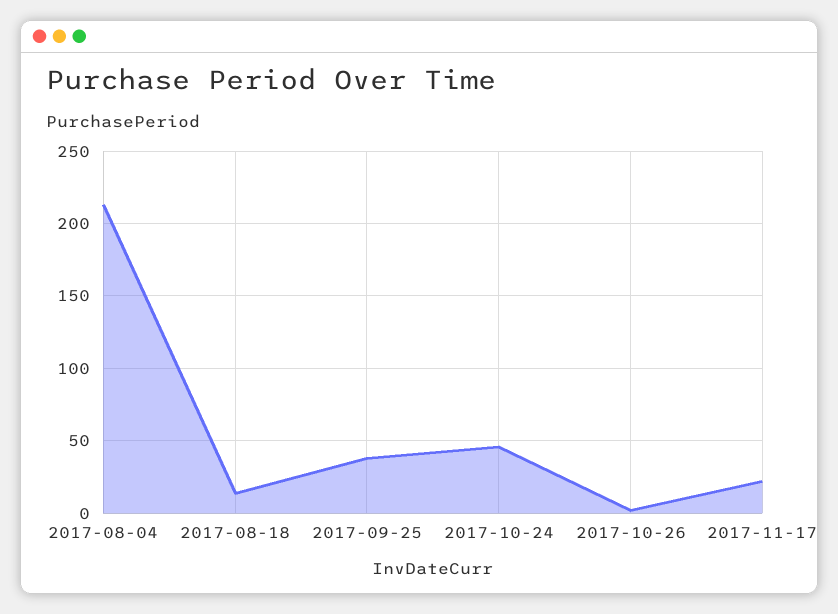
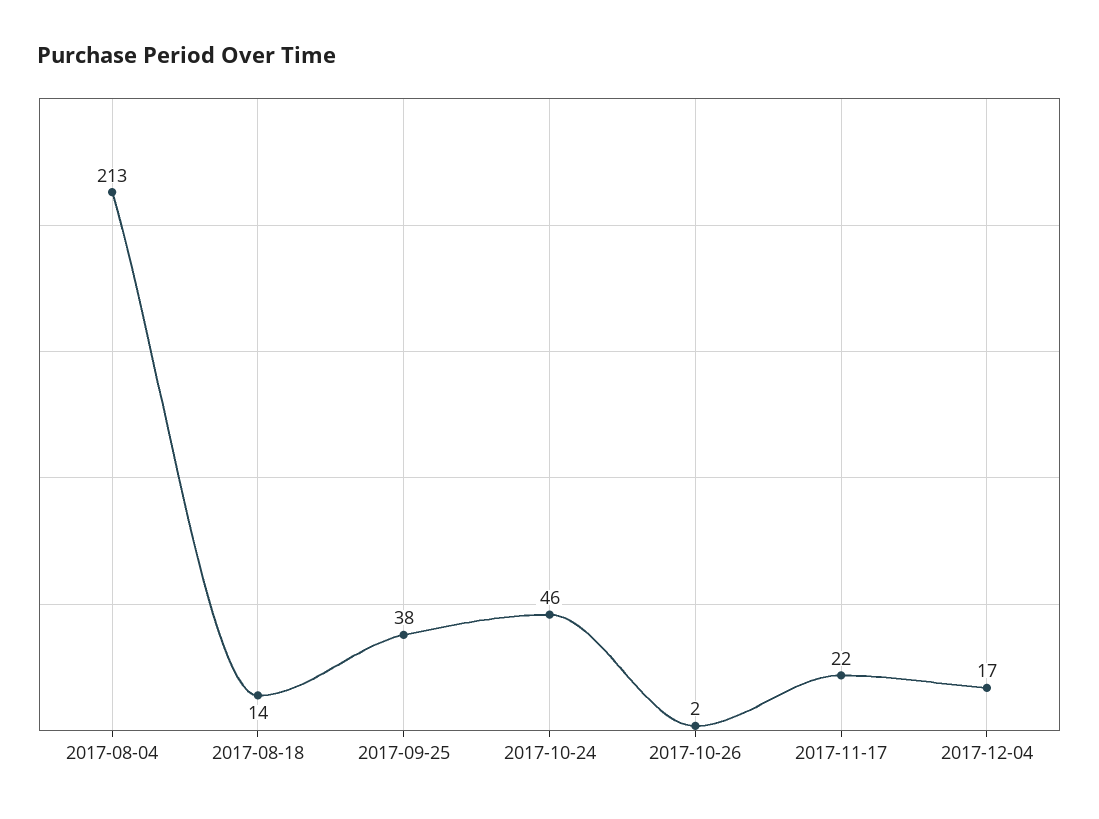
2017-12-04: none -> 17

